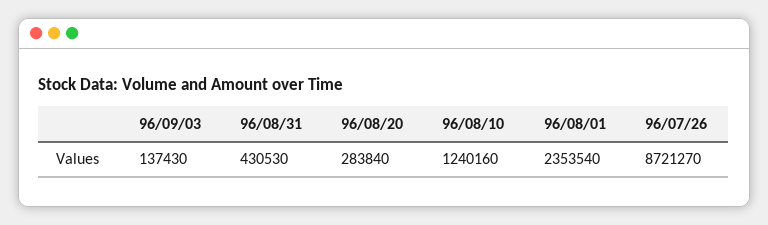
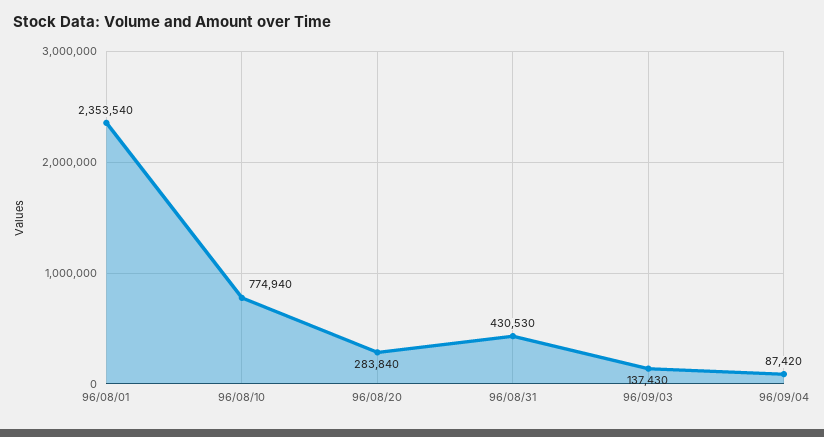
96/08/10: 1240160 -> 774940
96/07/26: 8721270 -> none
96/09/04: none -> 87420

